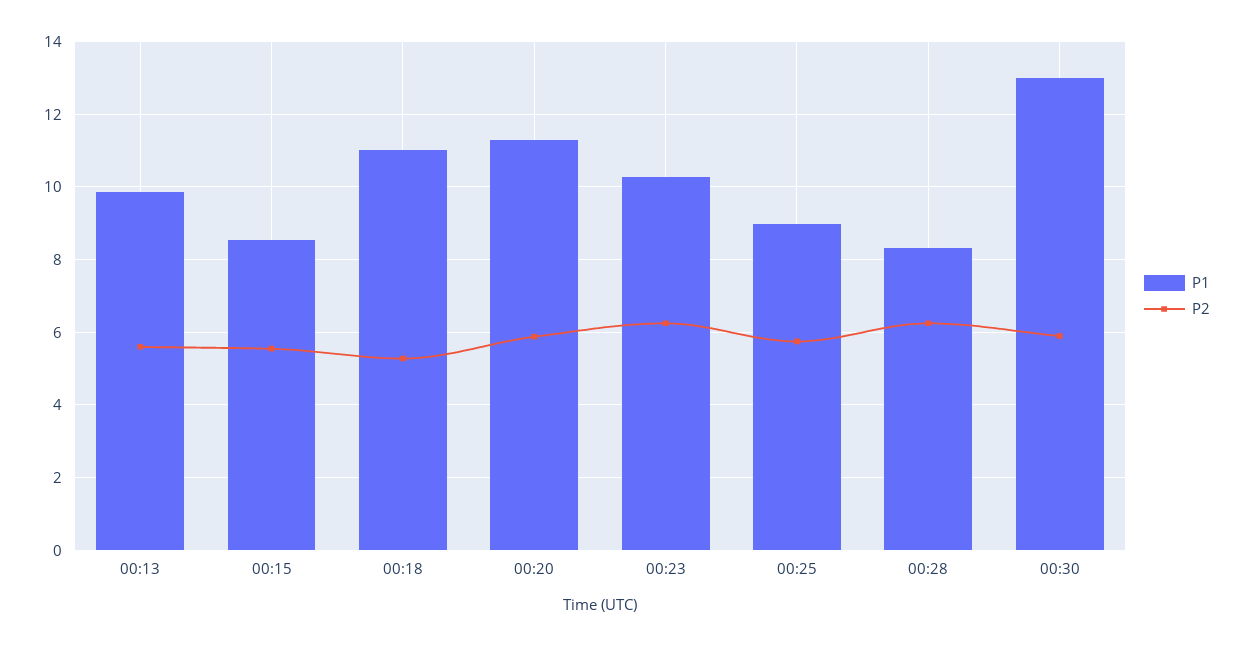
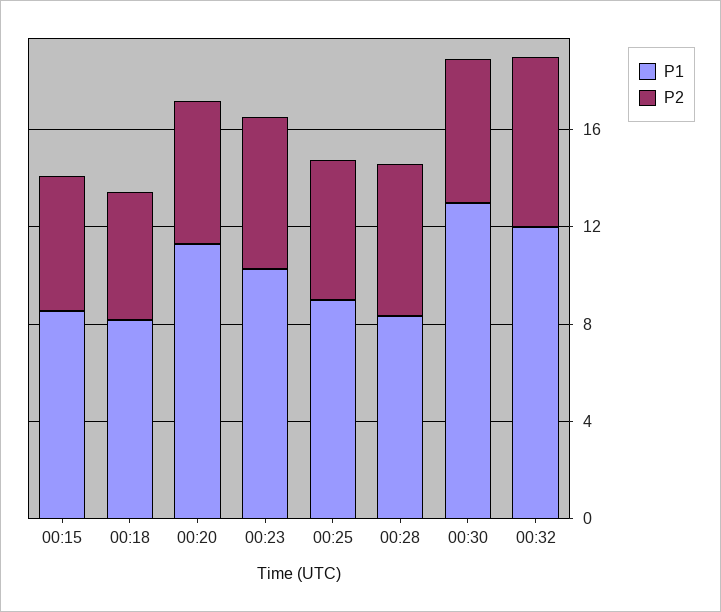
P1, 00:13: 9.8 -> none
P2, 00:13: 5.6 -> none
P1, 00:18: 11 -> 8
P1, 00:32: none -> 12
P2, 00:32: none -> 7

